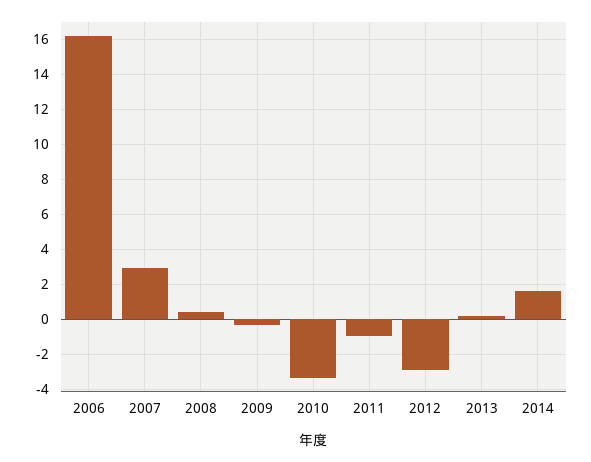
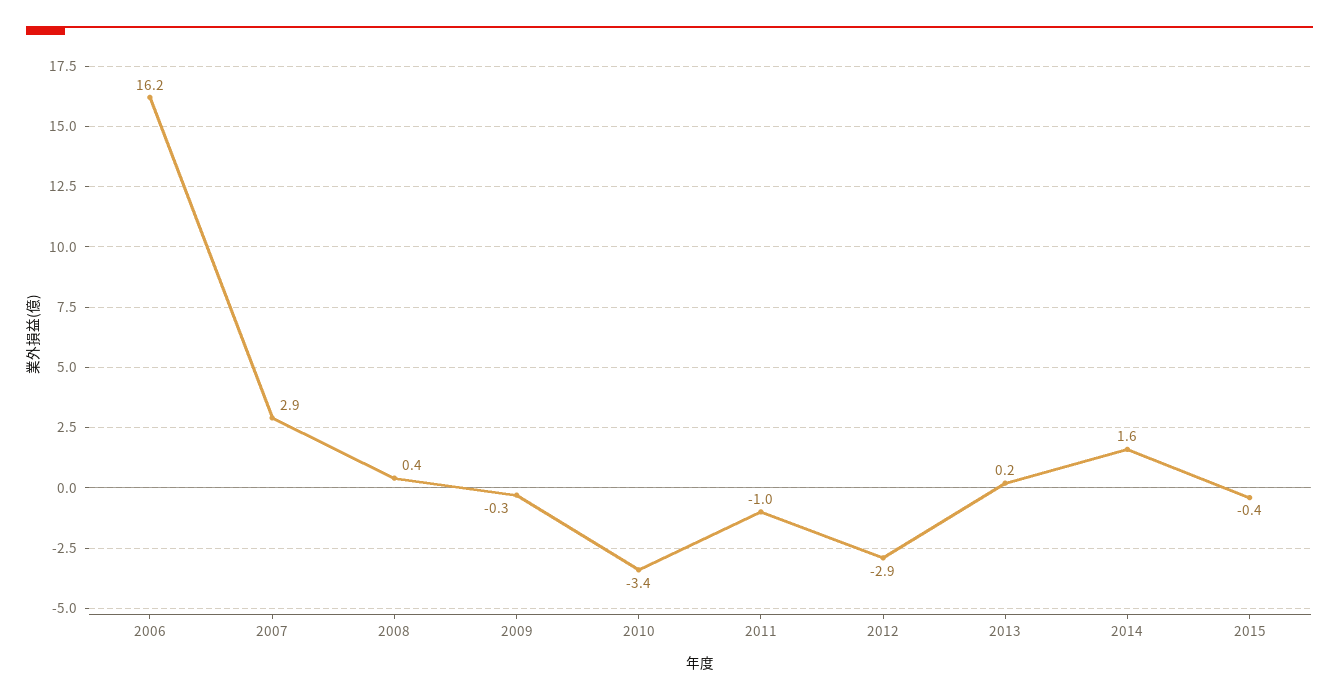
2015: none -> -0.4

